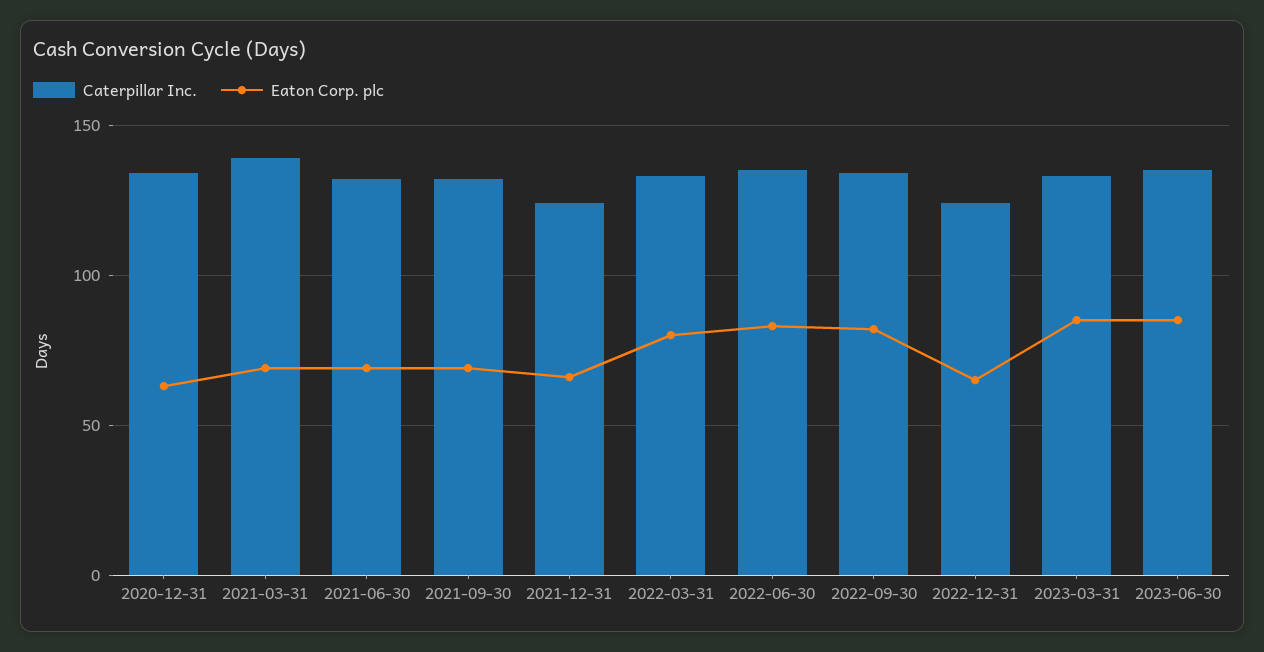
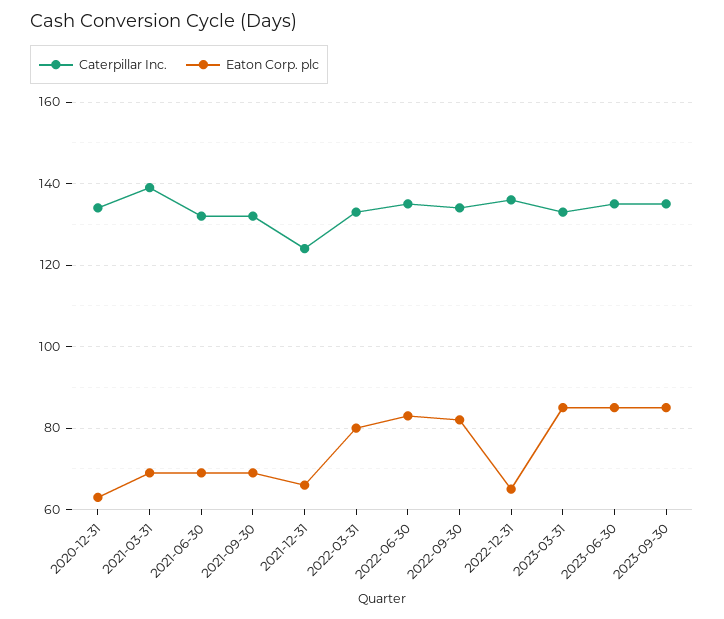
Caterpillar Inc., 2022-12-31: 125 -> 135
Caterpillar Inc., 2023-09-30: none -> 135
Eaton Corp. plc, 2023-09-30: none -> 85

